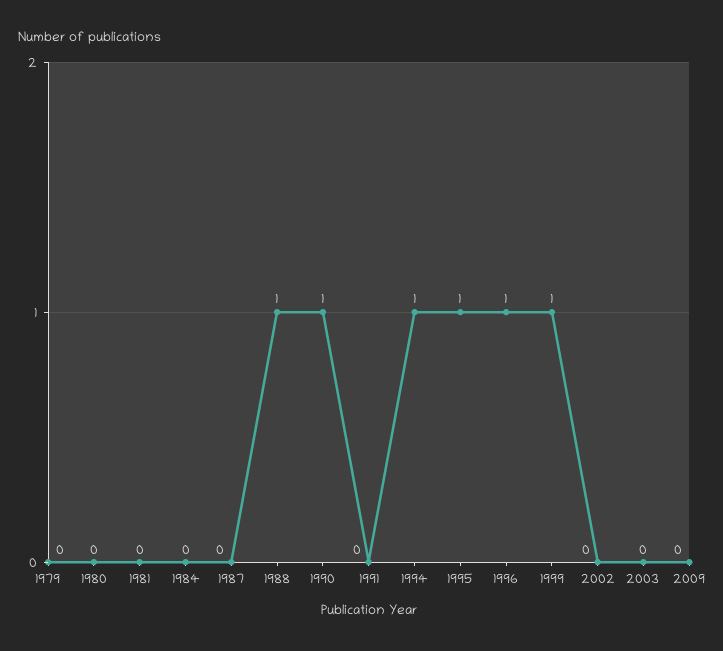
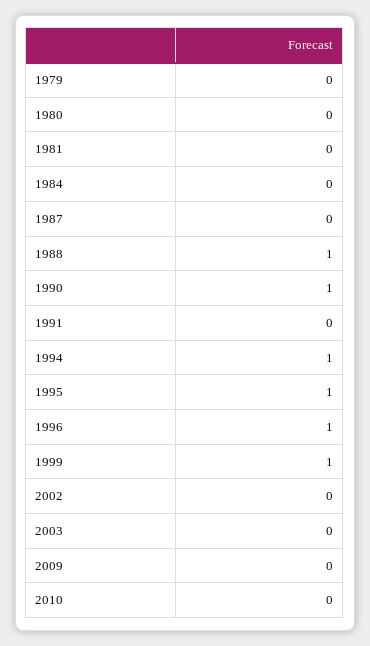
2010: none -> 0

